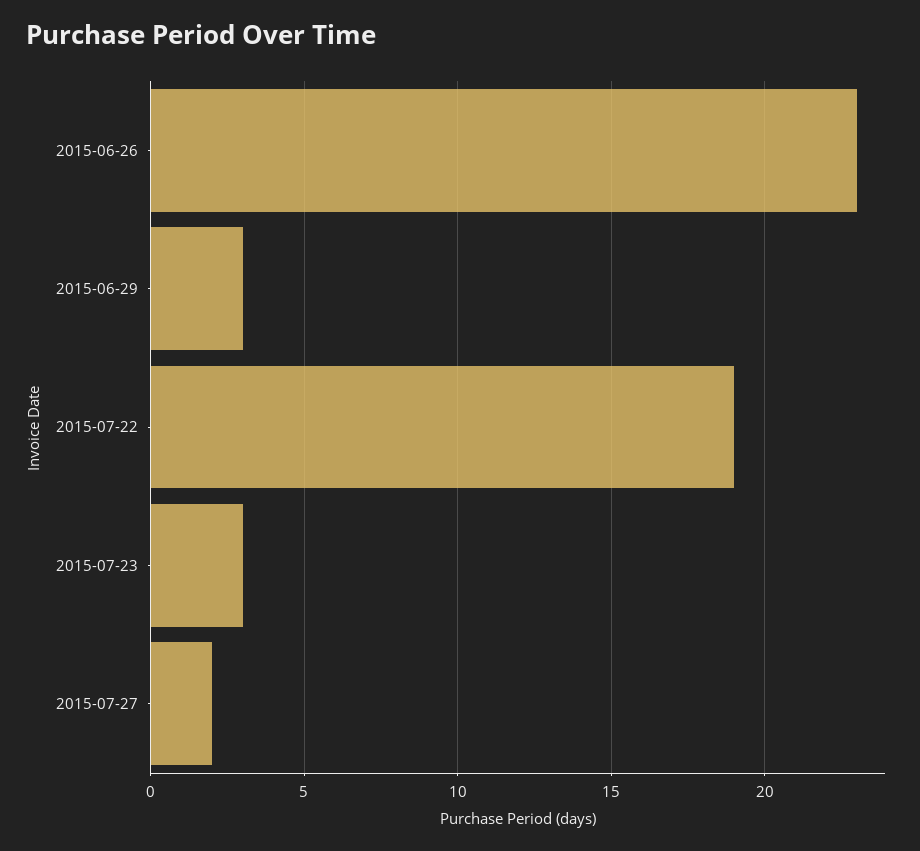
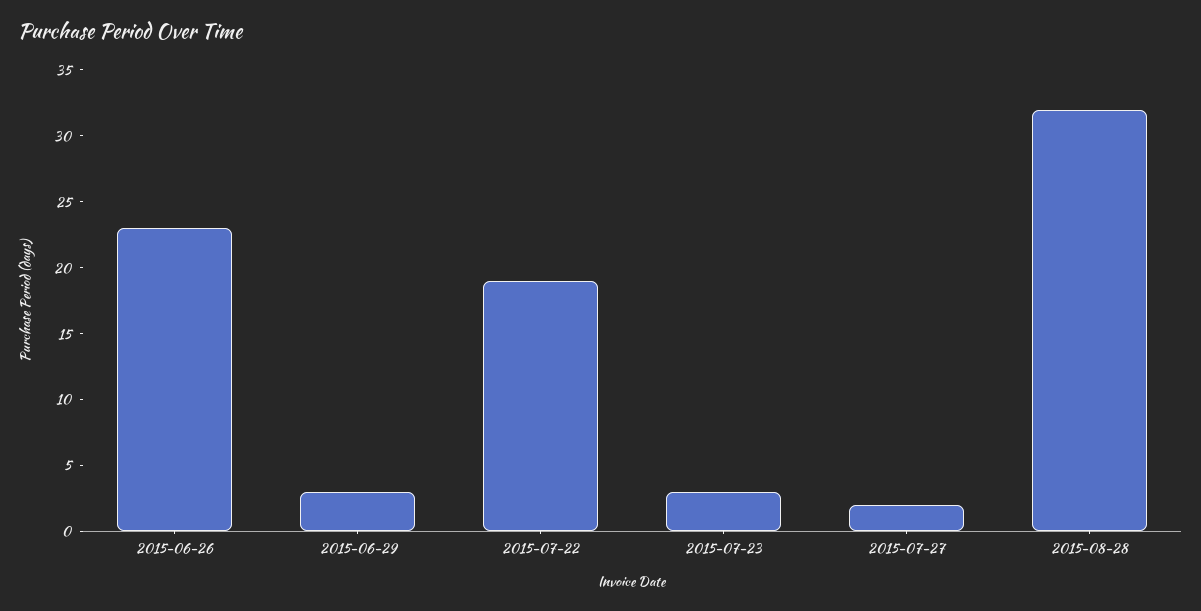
2015-08-28: none -> 32

